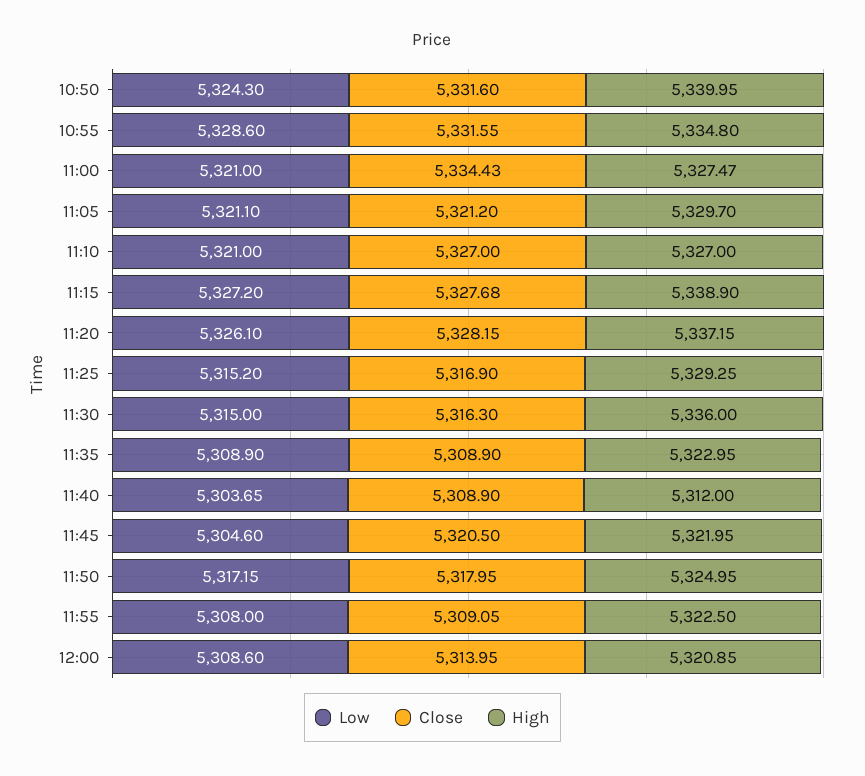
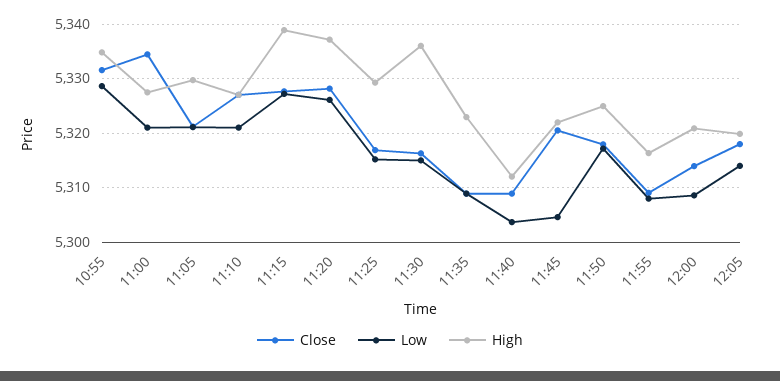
Low, 10:50: 5324.3 -> none
Close, 10:50: 5331.6 -> none
High, 10:50: 5339.95 -> none
High, 11:55: 5322.5 -> 5316
Close, 12:05: none -> 5318
Low, 12:05: none -> 5314
High, 12:05: none -> 5320

